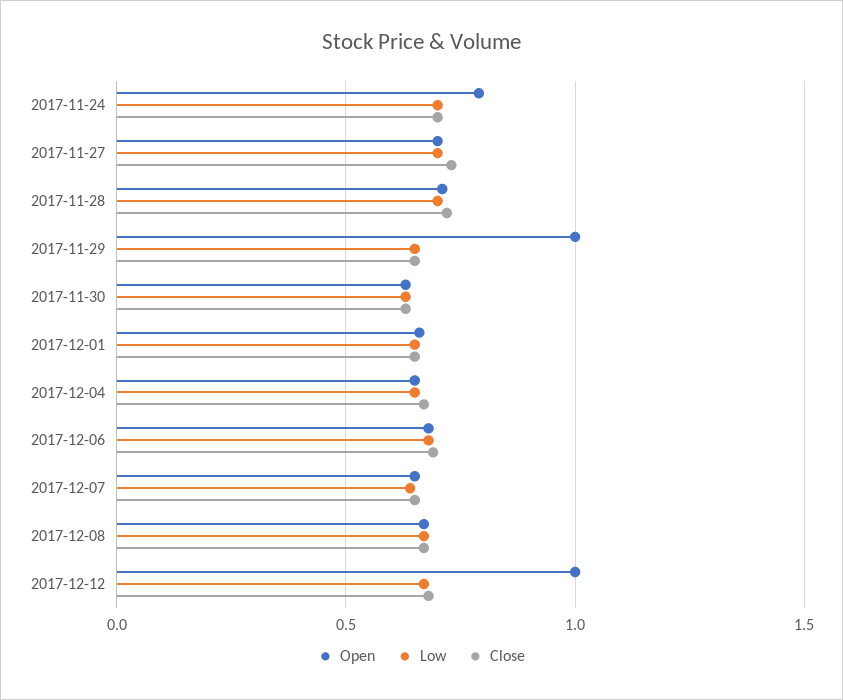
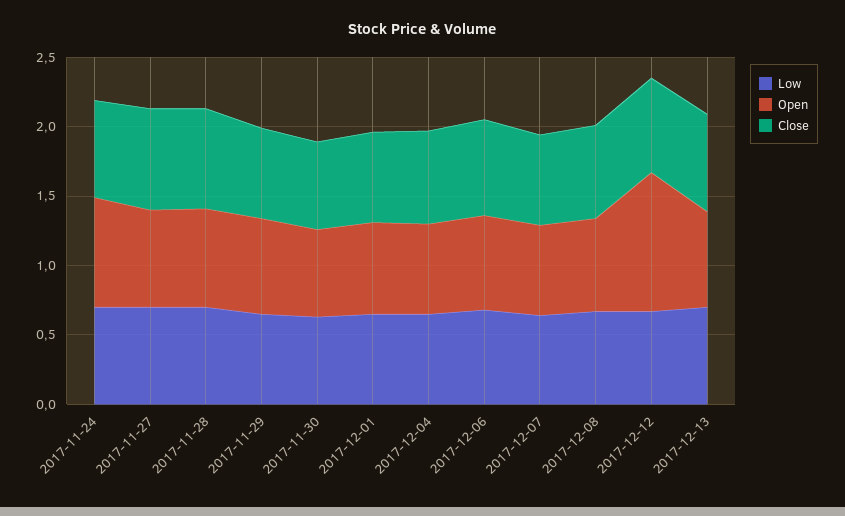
Open, 2017-11-29: 1 -> 0.7
Low, 2017-12-13: none -> 0.7
Open, 2017-12-13: none -> 0.7
Close, 2017-12-13: none -> 0.7

